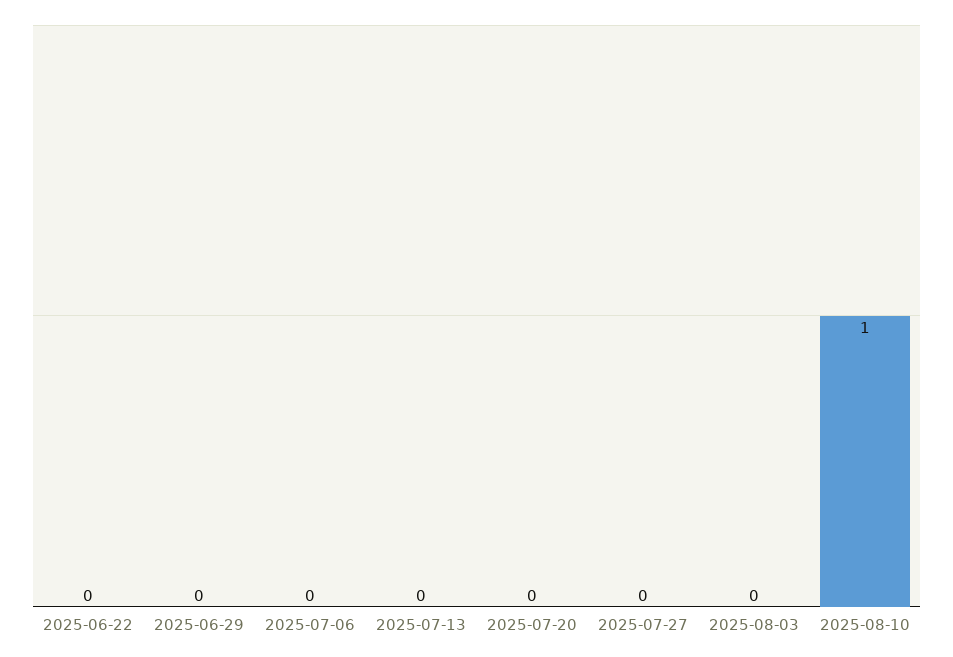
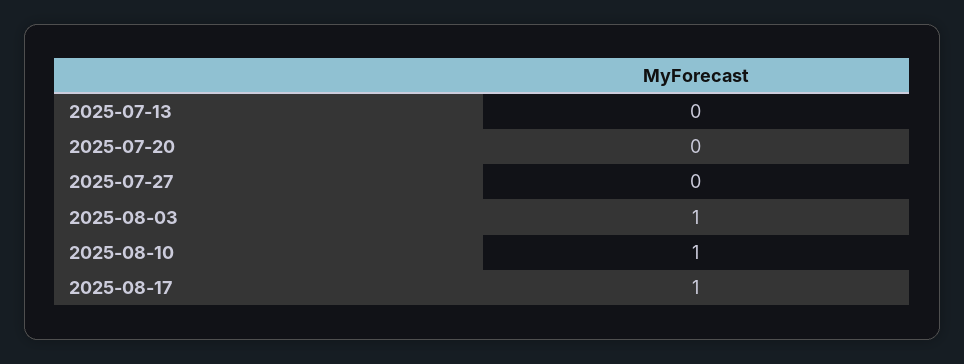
2025-06-22: 0 -> none
2025-06-29: 0 -> none
2025-07-06: 0 -> none
2025-08-03: 0 -> 1
2025-08-17: none -> 1

